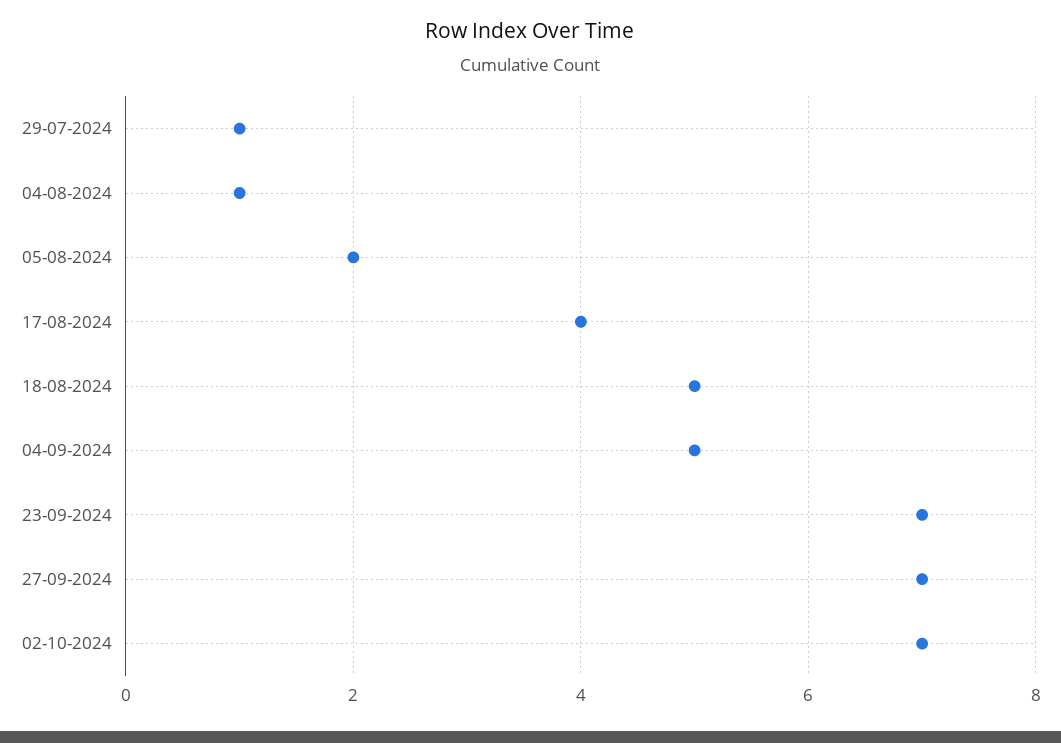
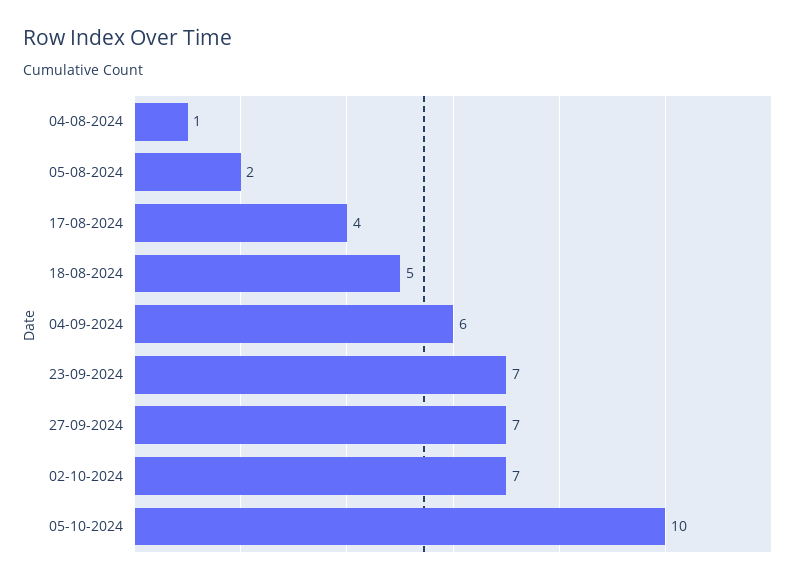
29-07-2024: 1 -> none
04-09-2024: 5 -> 6
05-10-2024: none -> 10

